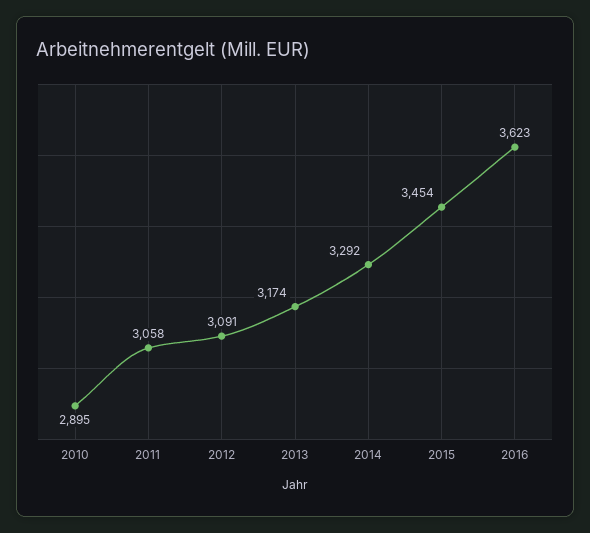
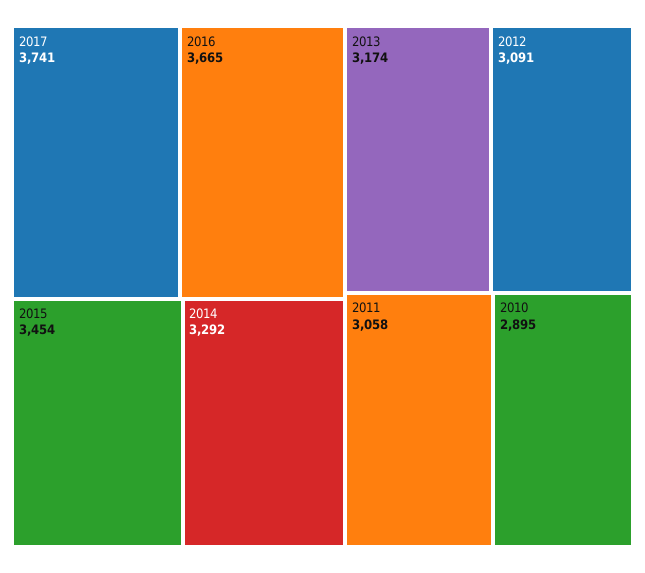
2016: 3623 -> 3665
2017: none -> 3741

